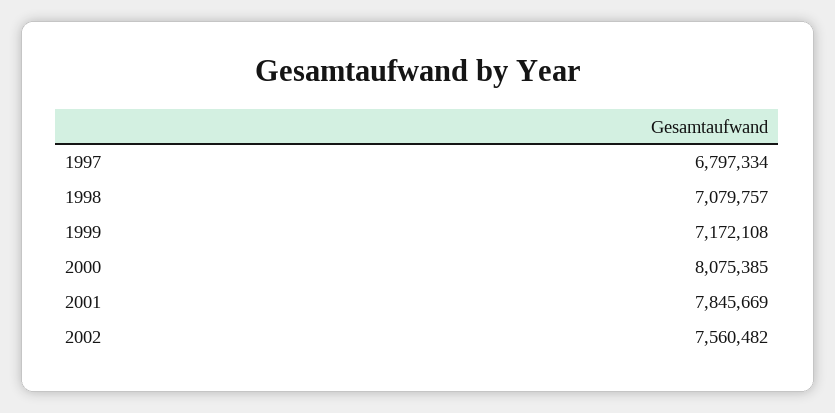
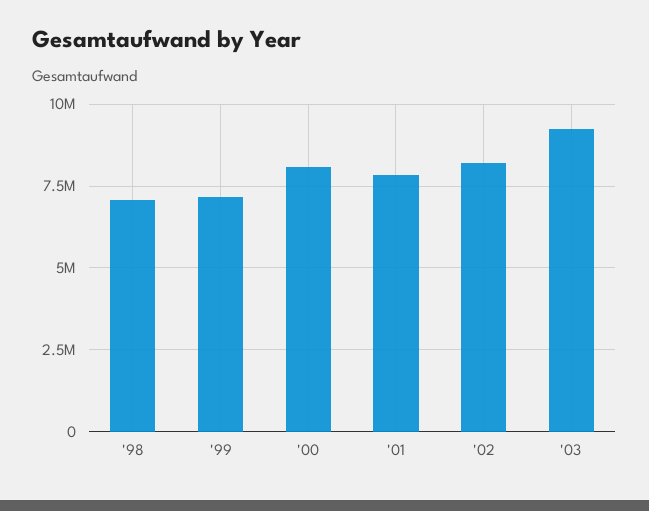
1997: 6797334 -> none
2002: 7560482 -> 8250000
'03: none -> 9250000

